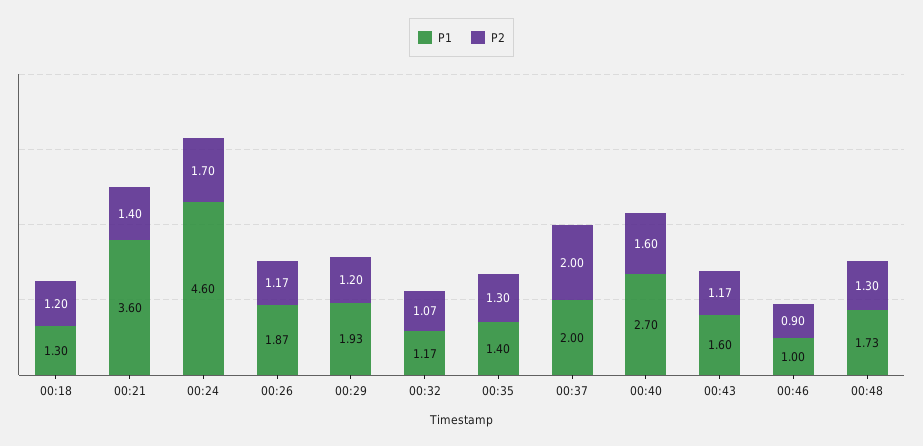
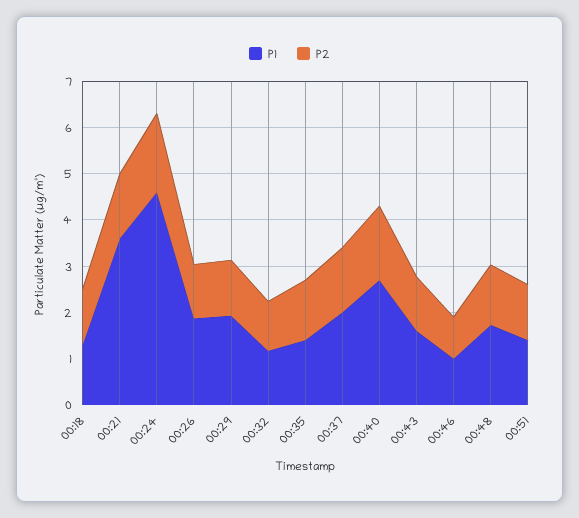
P2, 00:37: 2 -> 1.4
P1, 00:51: none -> 1.4
P2, 00:51: none -> 1.2

